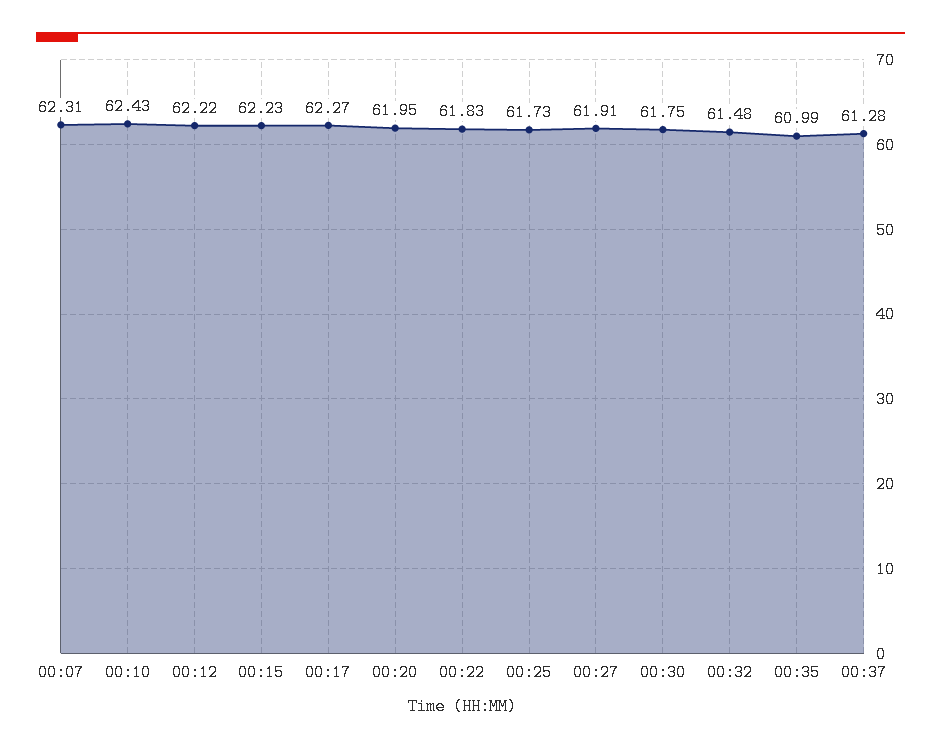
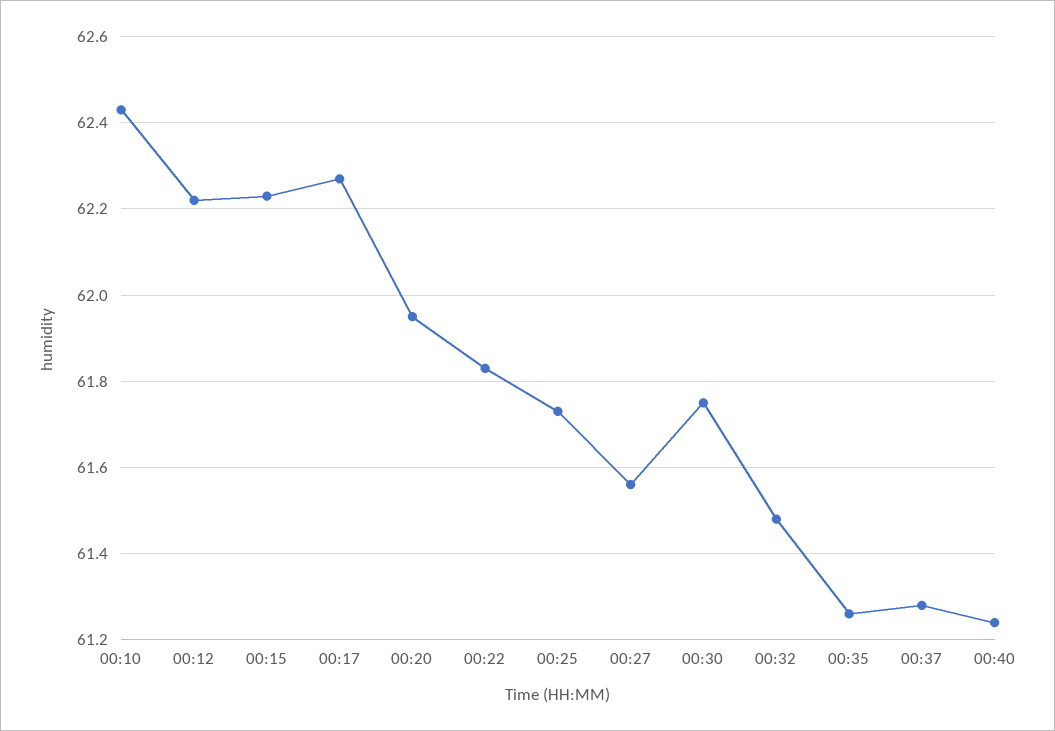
00:07: 62.31 -> none
00:27: 61.91 -> 61.55
00:35: 60.99 -> 61.25
00:40: none -> 61.25

